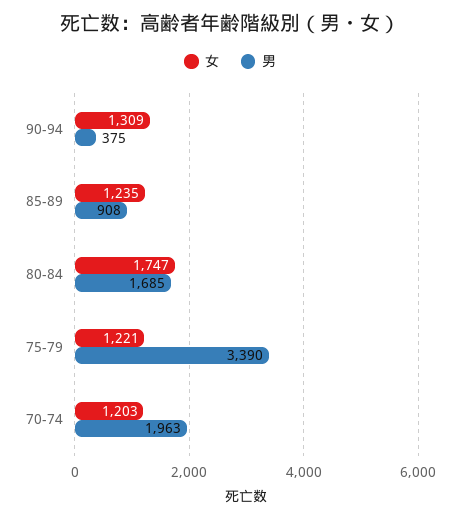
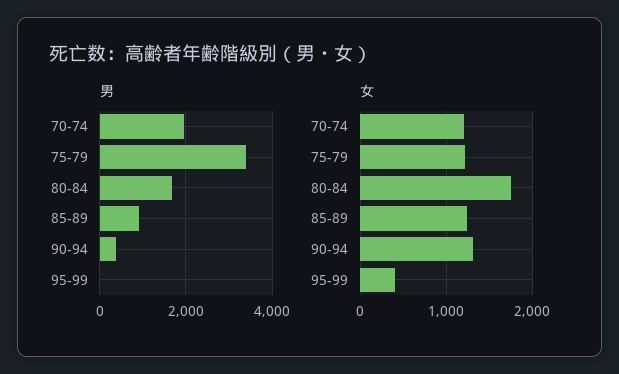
男, 95-99: none -> 0
女, 95-99: none -> 400

